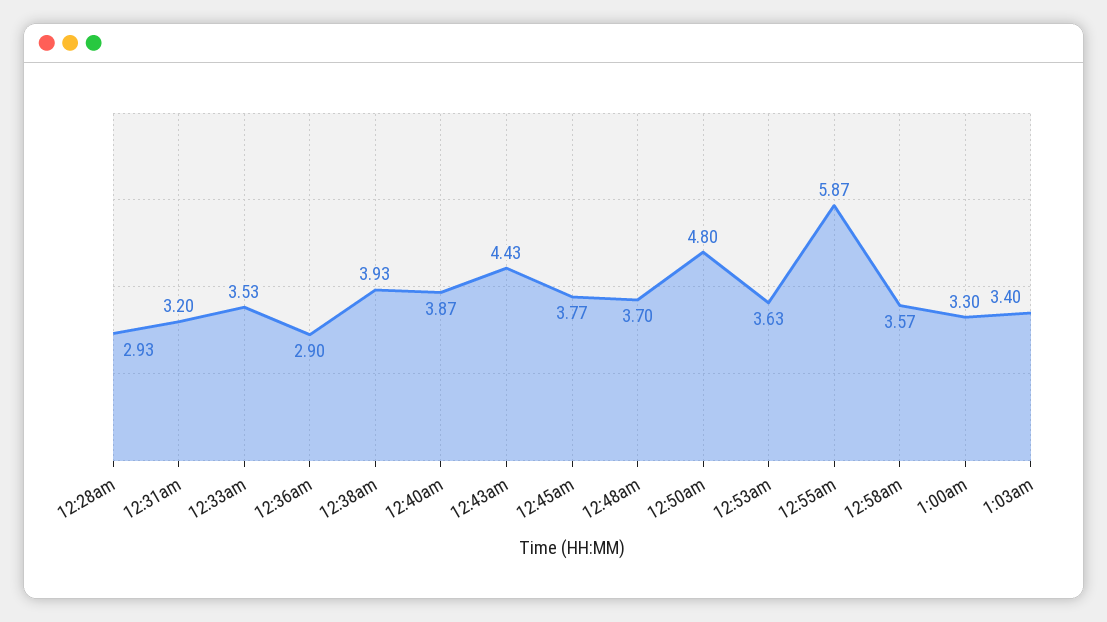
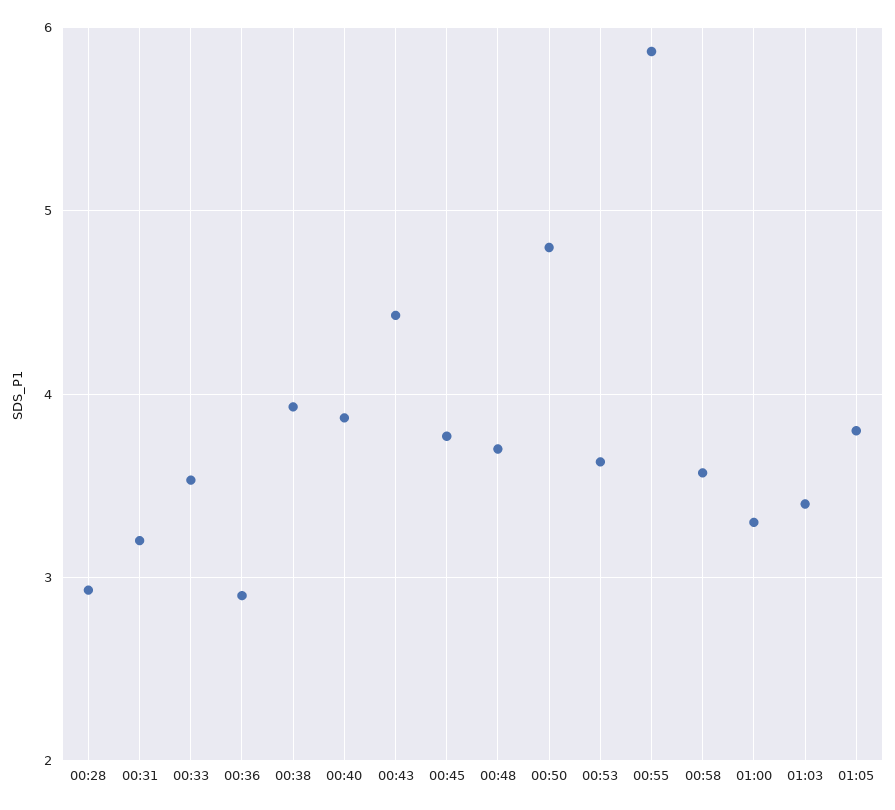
01:05: none -> 3.8

